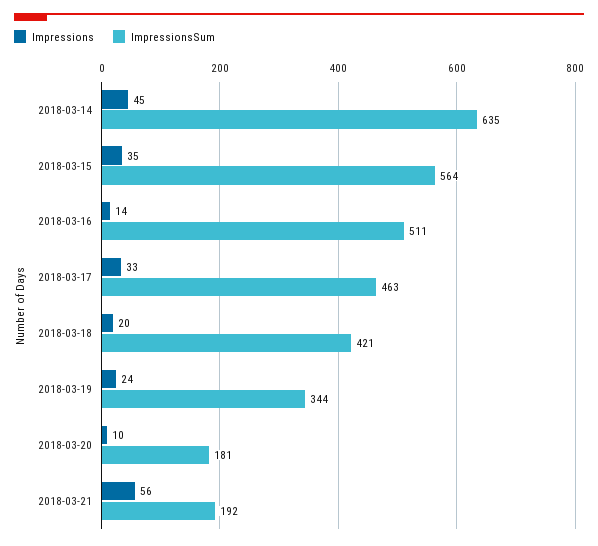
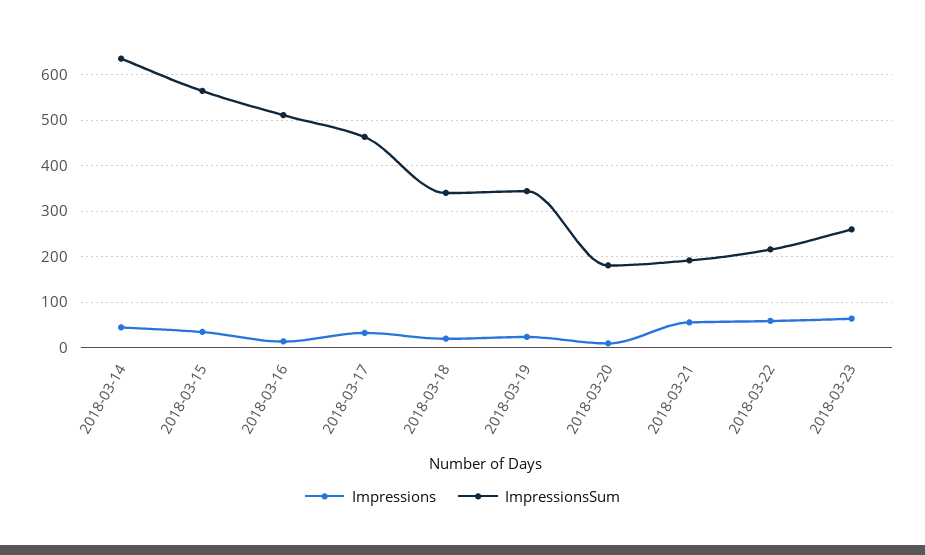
ImpressionsSum, 2018-03-18: 421 -> 340
Impressions, 2018-03-22: none -> 60
ImpressionsSum, 2018-03-22: none -> 220
Impressions, 2018-03-23: none -> 60
ImpressionsSum, 2018-03-23: none -> 260

